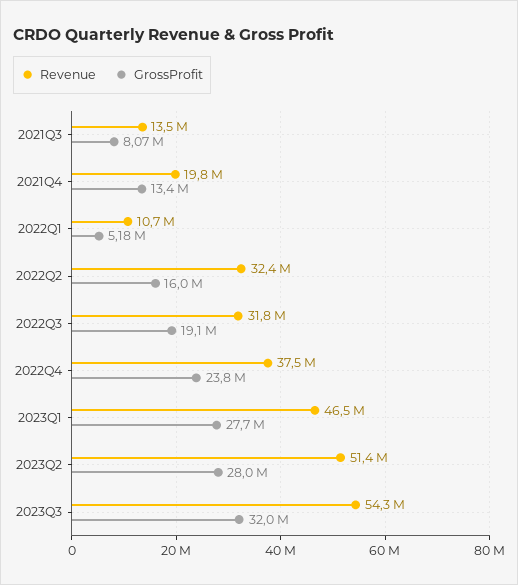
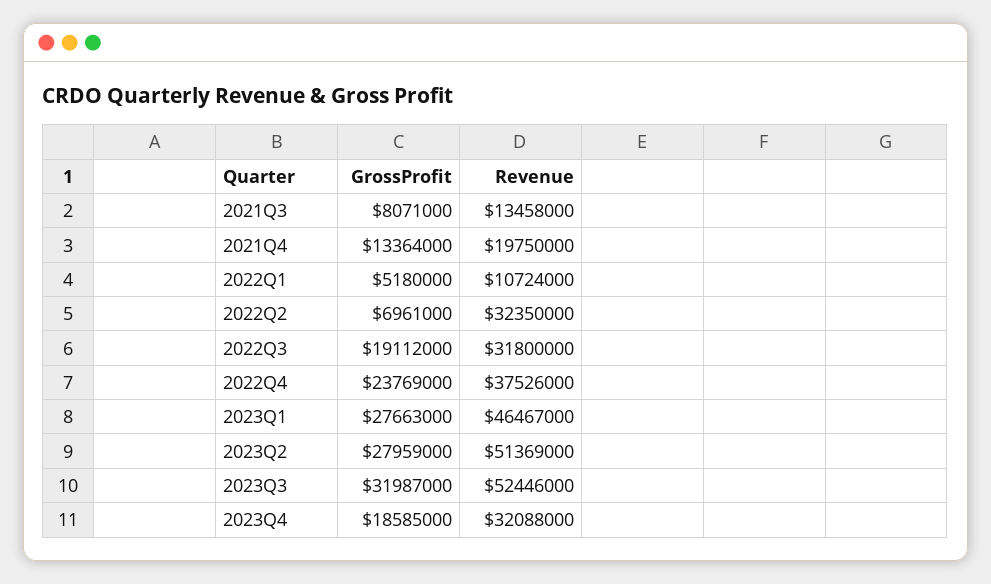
GrossProfit, 2022Q2: 16000000 -> 6961000
Revenue, 2023Q3: 54300000 -> 52446000
GrossProfit, 2023Q4: none -> 18585000
Revenue, 2023Q4: none -> 32088000

